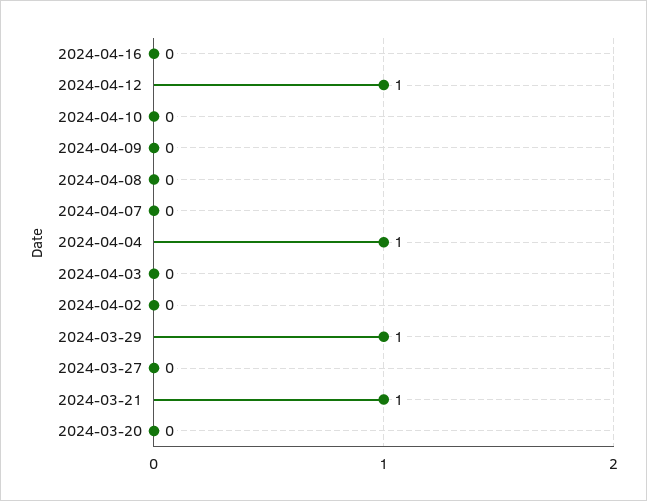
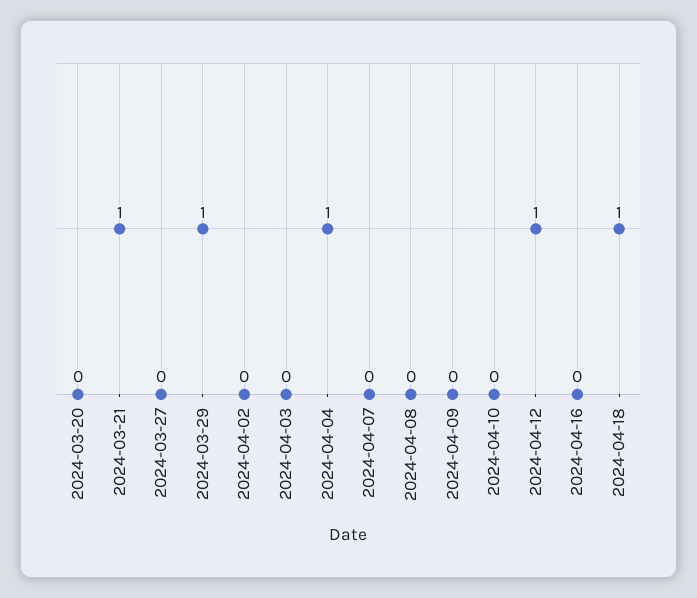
2024-04-18: none -> 1

